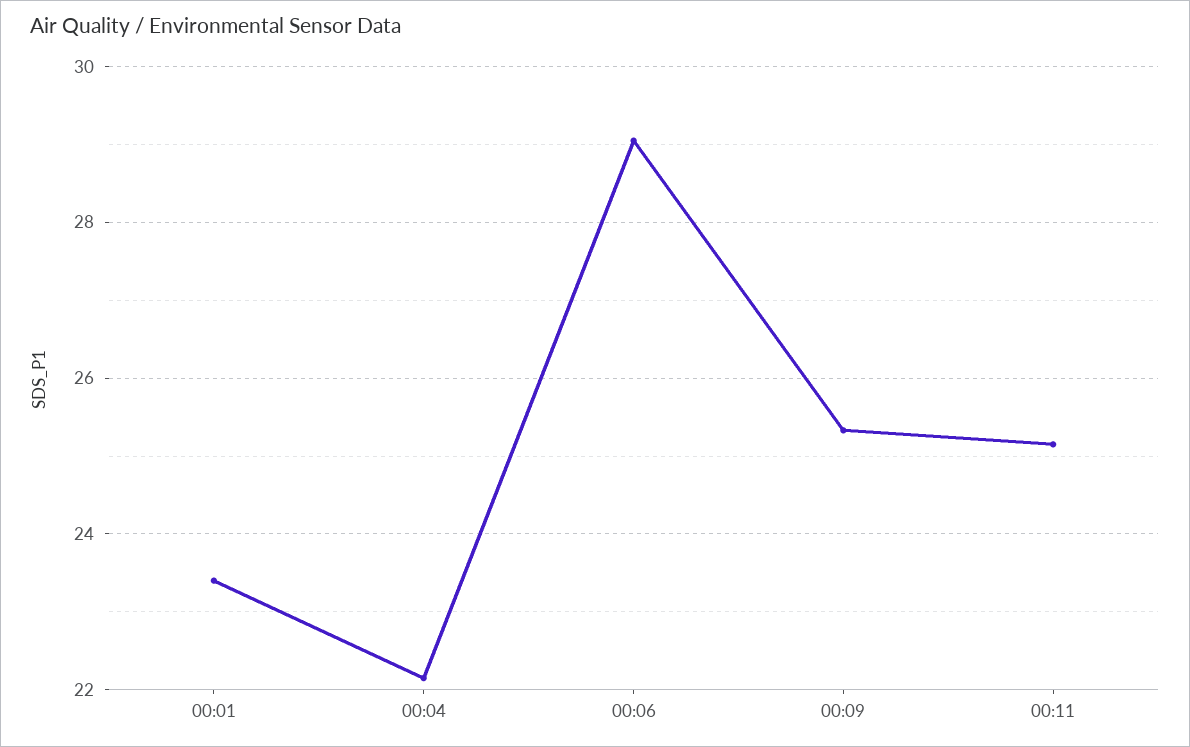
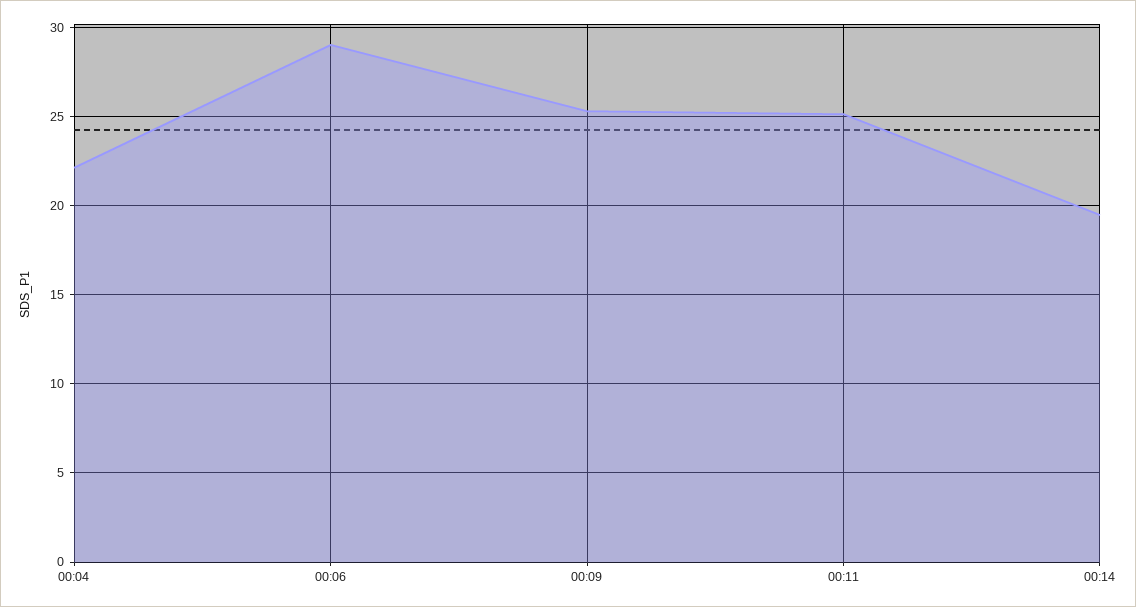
00:01: 23.4 -> none
00:14: none -> 19.5

